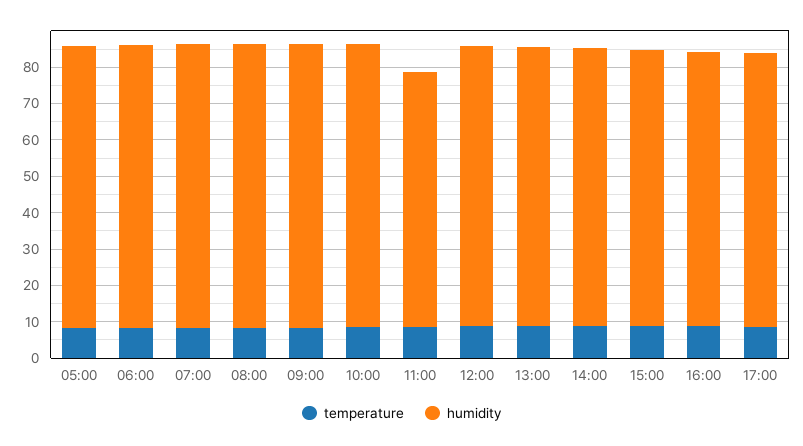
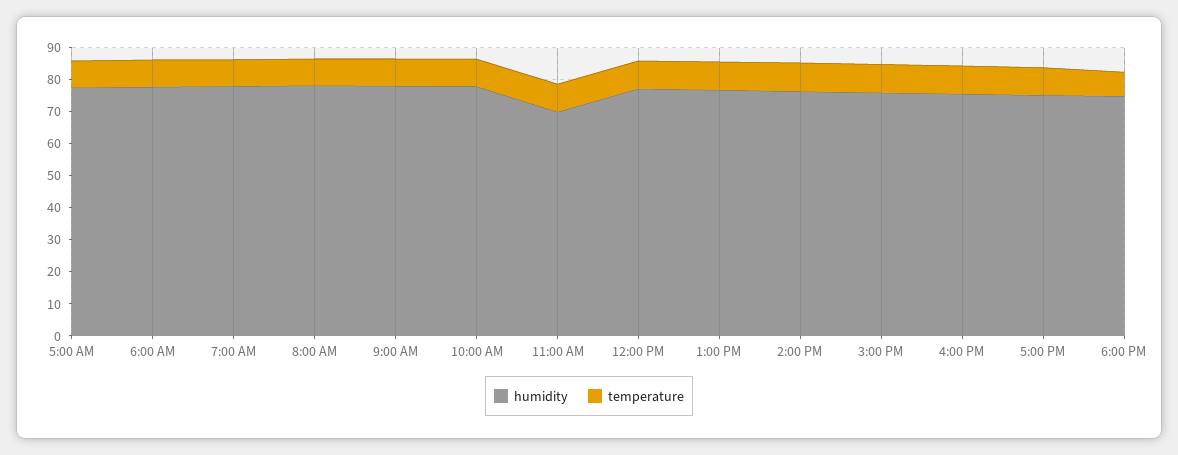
humidity, 6:00 PM: none -> 75
temperature, 6:00 PM: none -> 7.5

